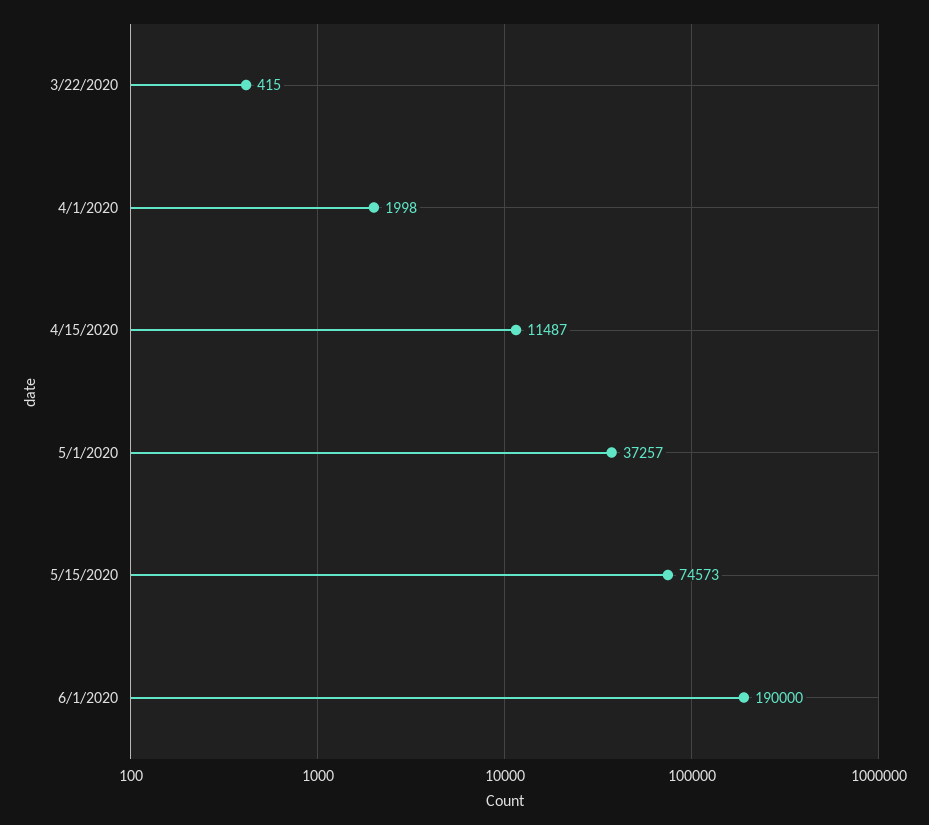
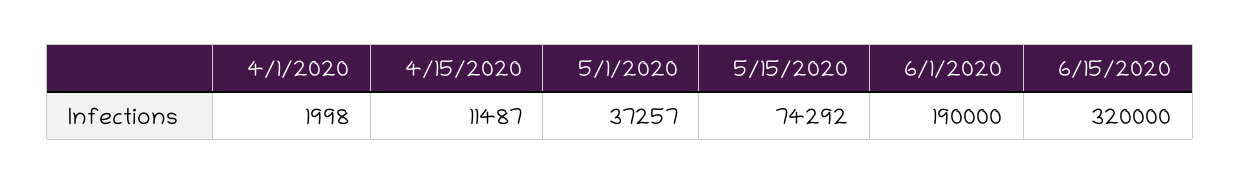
3/22/2020: 415 -> none
5/15/2020: 74573 -> 74292
6/15/2020: none -> 320000

